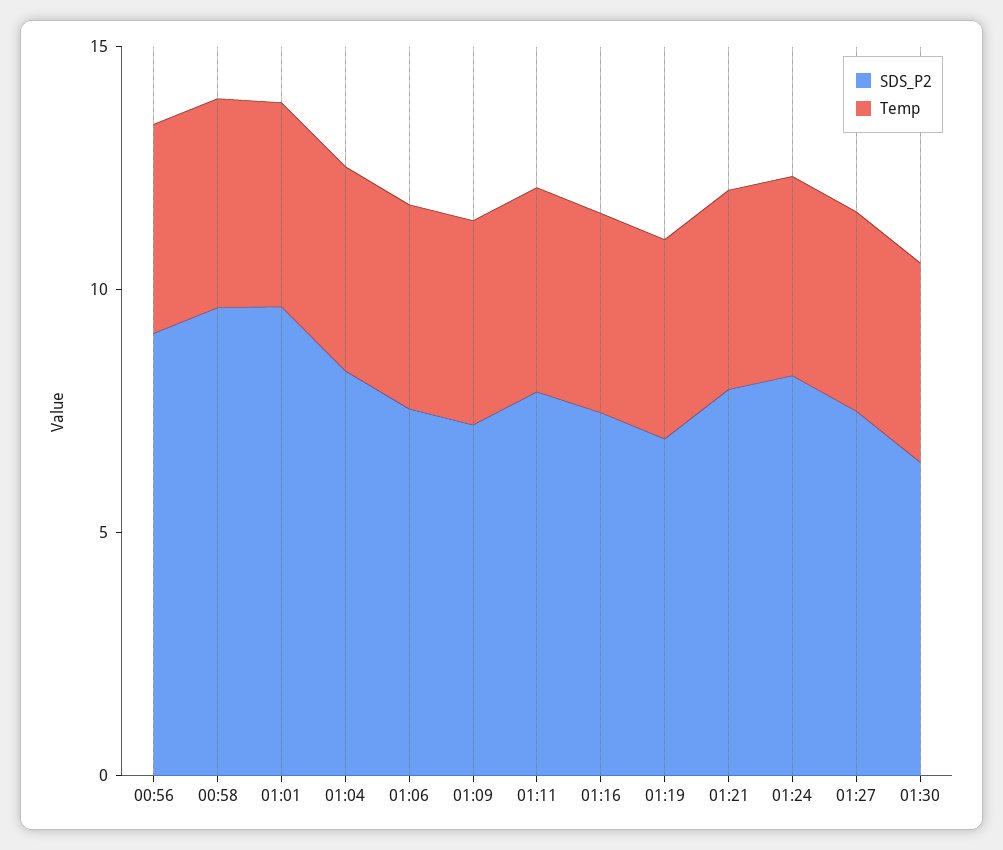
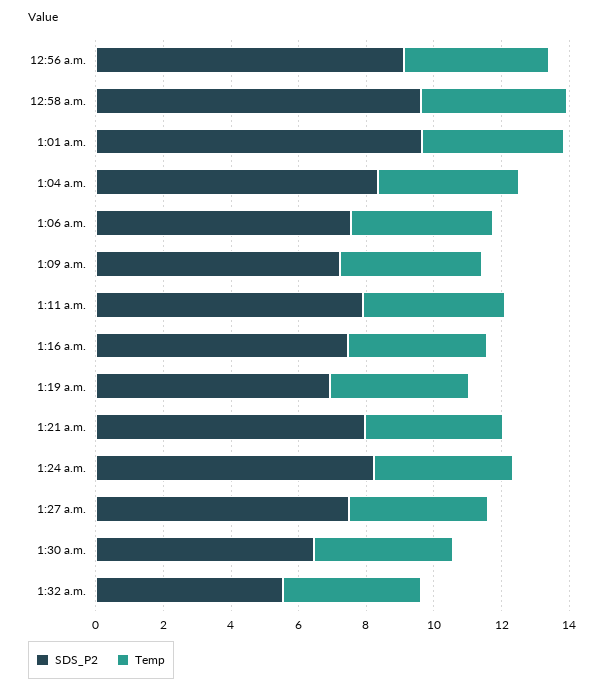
SDS_P2, 1:32 a.m.: none -> 5.5
Temp, 1:32 a.m.: none -> 4

